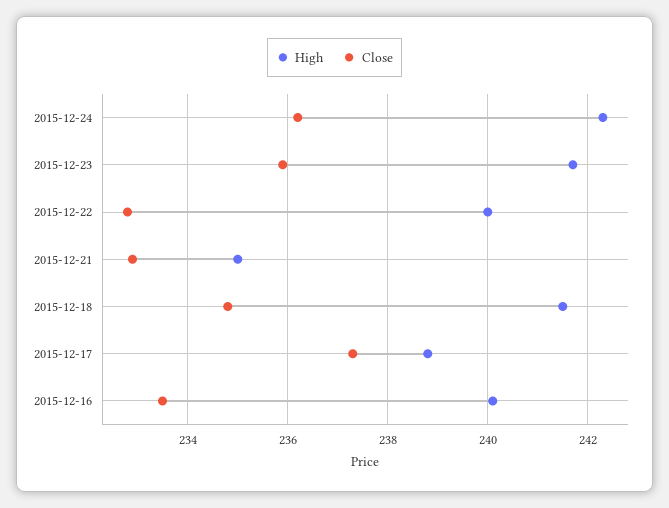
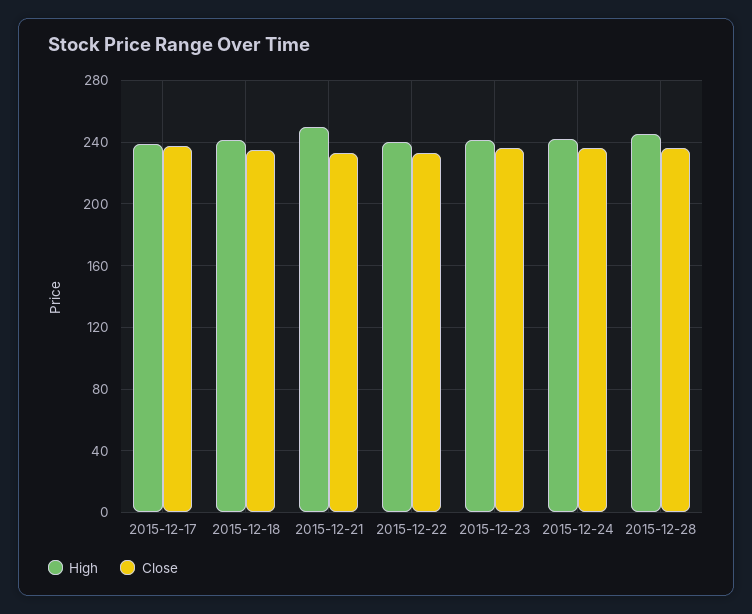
High, 2015-12-21: 235 -> 250
High, 2015-12-16: 240 -> none
Close, 2015-12-16: 233.5 -> none
High, 2015-12-28: none -> 245
Close, 2015-12-28: none -> 235

